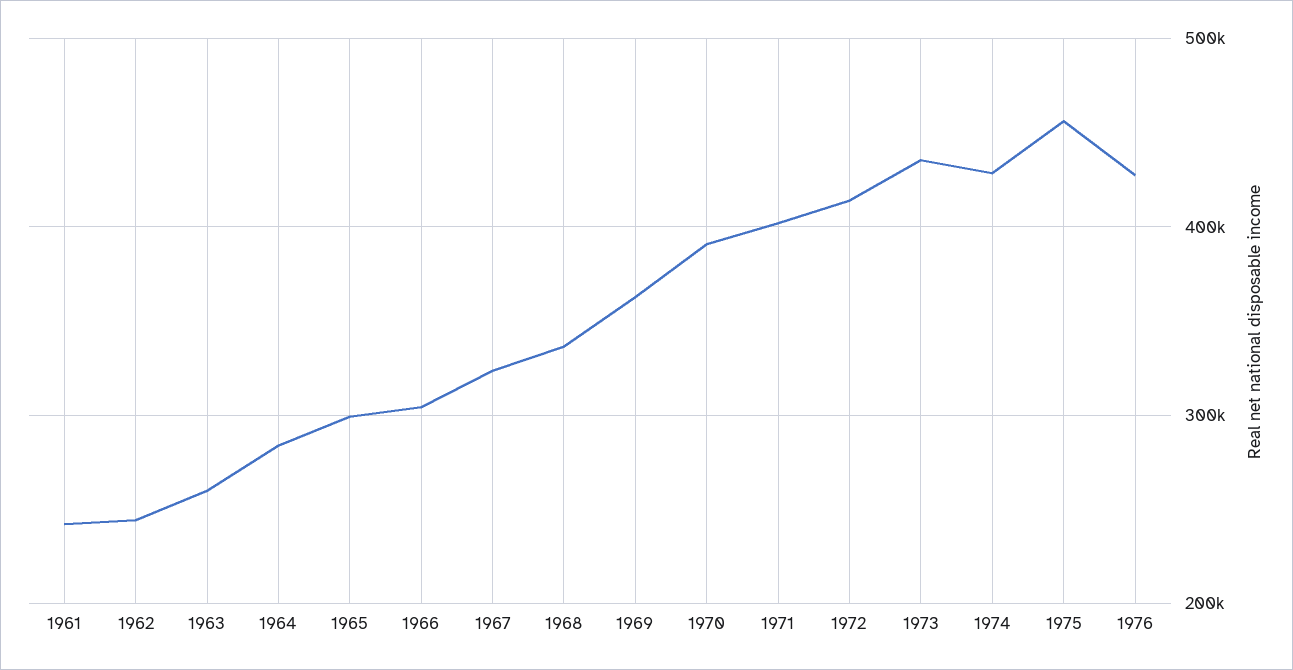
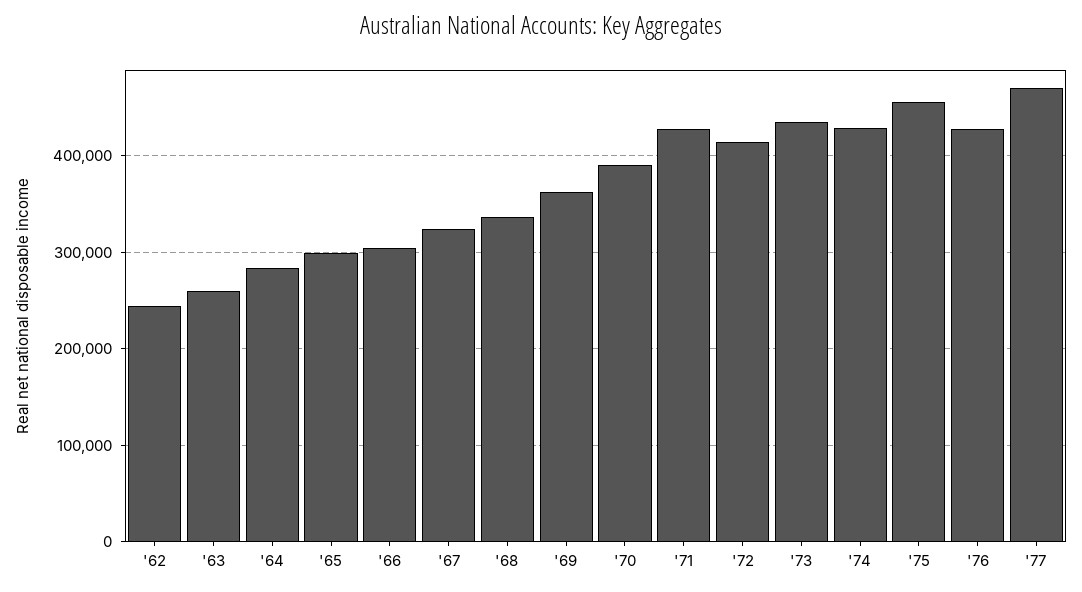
1961: 240000 -> none
1971: 400000 -> 430000
'77: none -> 470000

